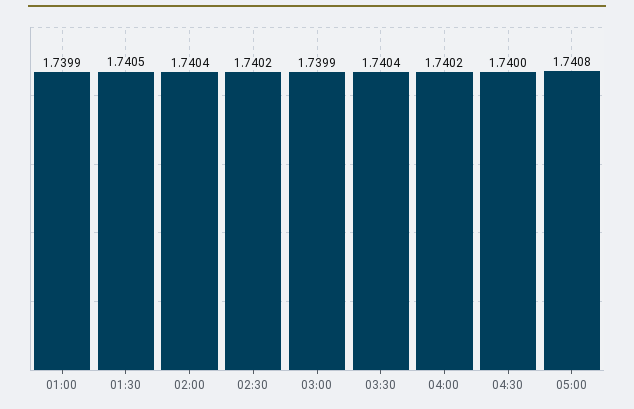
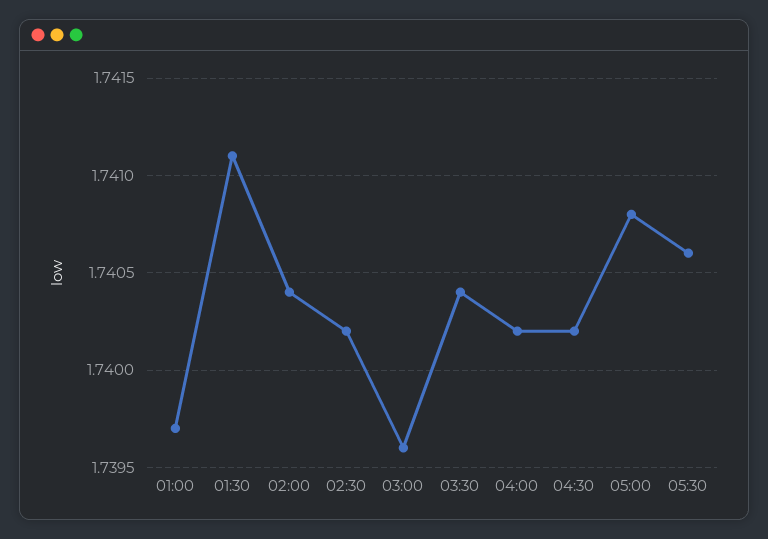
01:00: 1.7399 -> 1.7397
01:30: 1.7405 -> 1.7411
03:00: 1.7399 -> 1.7396
04:30: 1.74 -> 1.7402
05:30: none -> 1.7406

